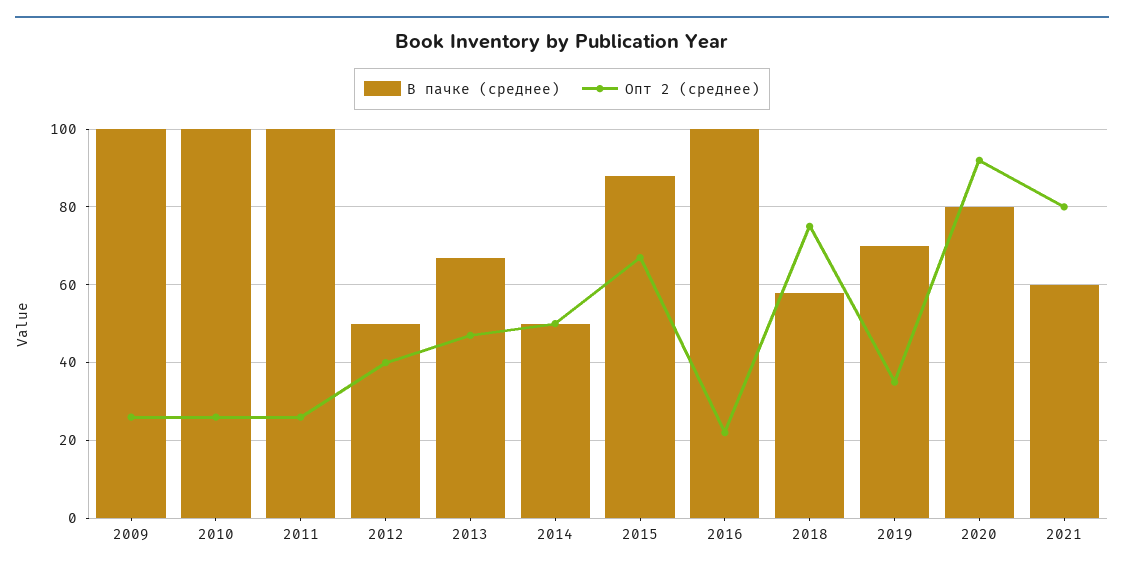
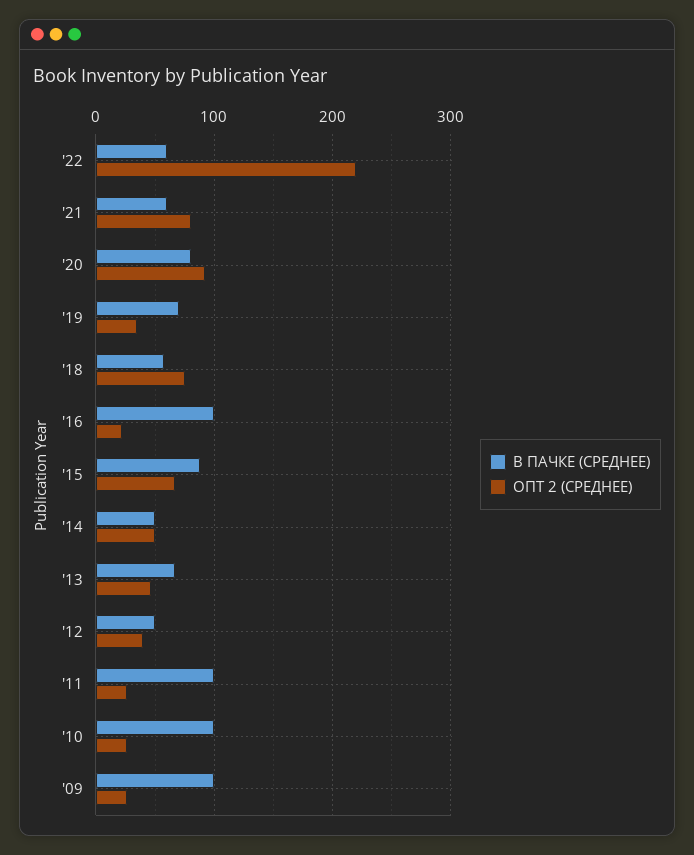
В пачке (среднее), '22: none -> 60
Опт 2 (среднее), '22: none -> 220

